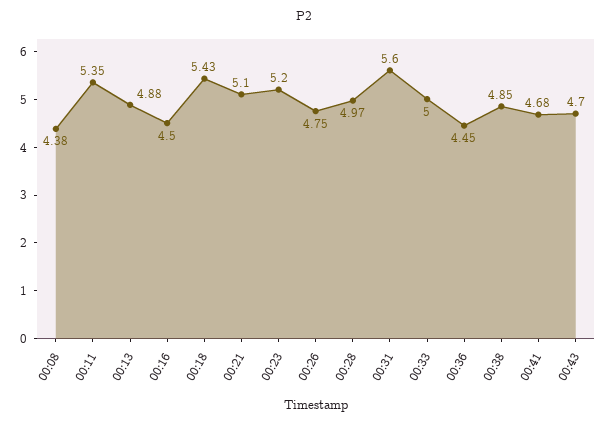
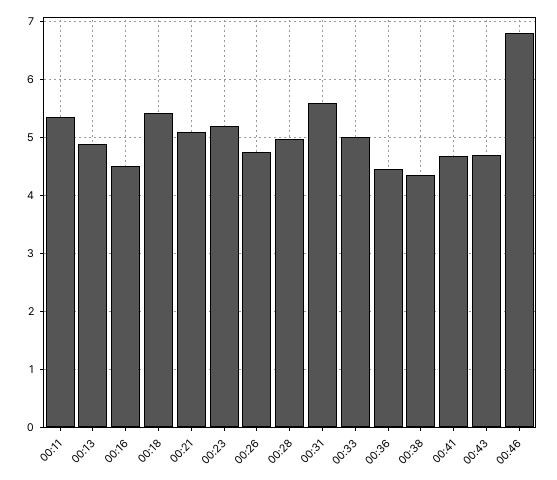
00:08: 4.38 -> none
00:38: 4.85 -> 4.4
00:46: none -> 6.8

